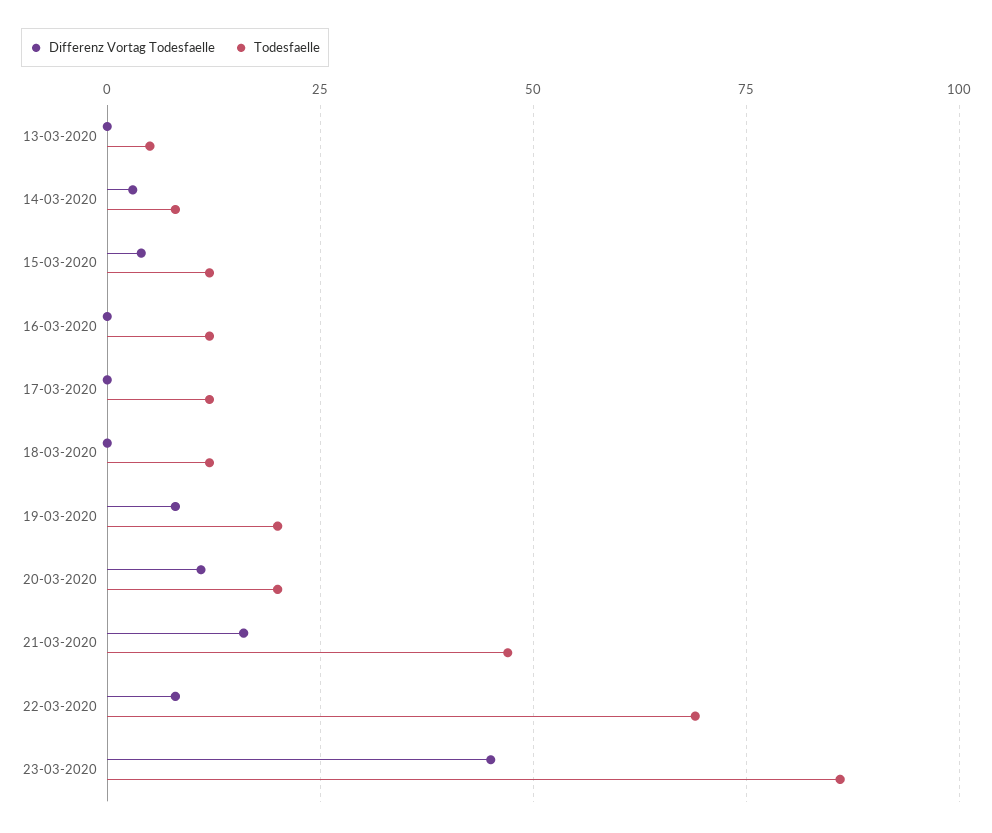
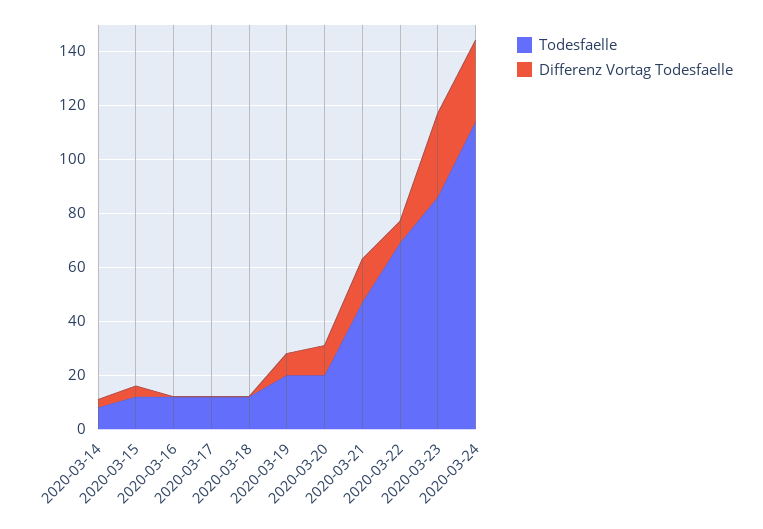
Differenz Vortag Todesfaelle, 13-03-2020: 0 -> none
Todesfaelle, 13-03-2020: 5 -> none
Differenz Vortag Todesfaelle, 23-03-2020: 45 -> 30
Todesfaelle, 2020-03-24: none -> 115
Differenz Vortag Todesfaelle, 2020-03-24: none -> 30

